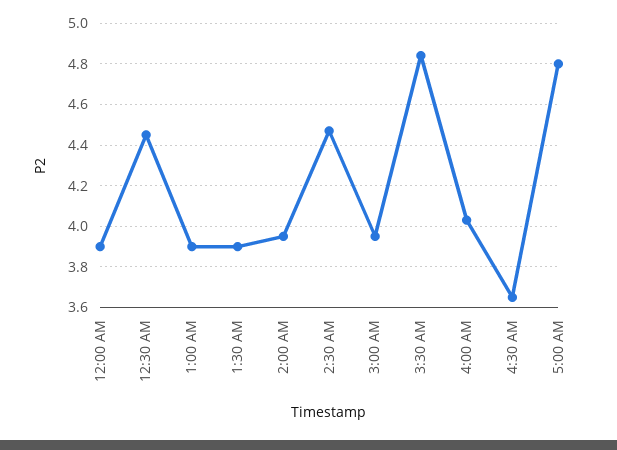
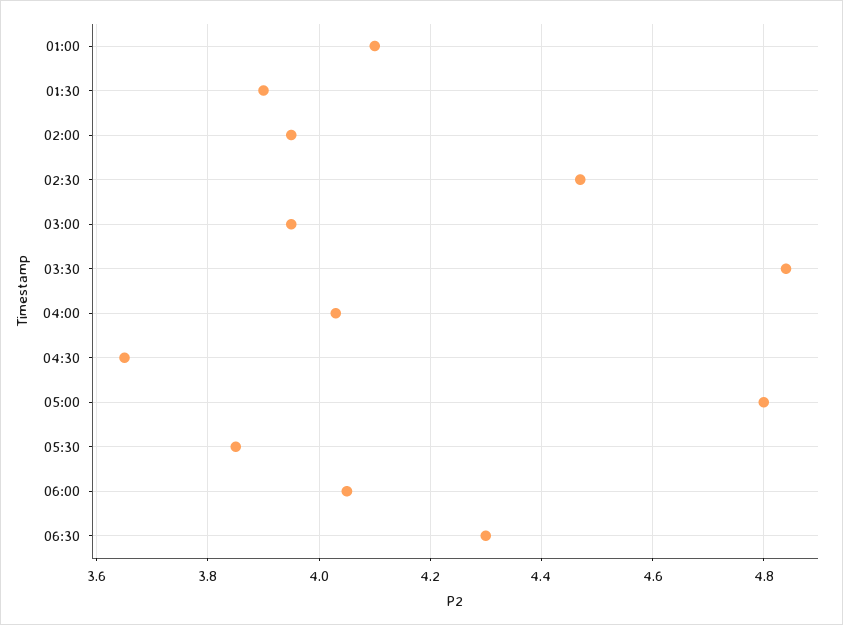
12:00 AM: 3.9 -> none
12:30 AM: 4.45 -> none
1:00 AM: 3.9 -> 4.1
05:30: none -> 3.85
06:00: none -> 4.05
06:30: none -> 4.3

